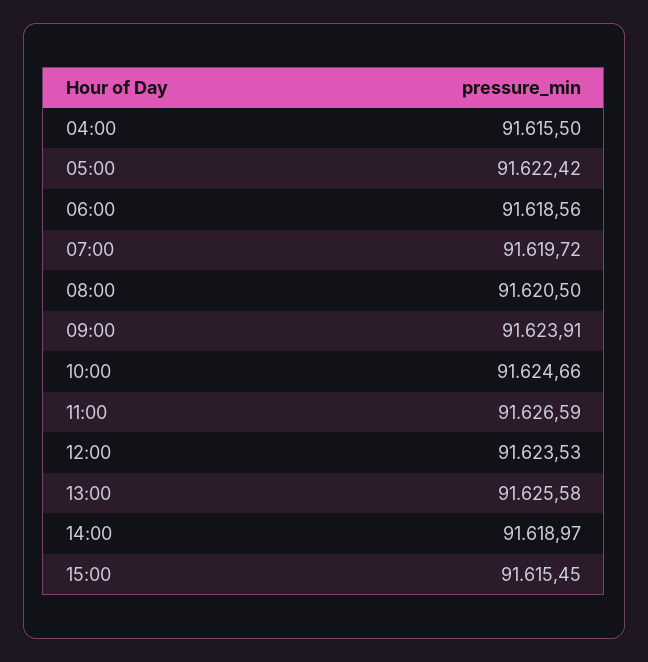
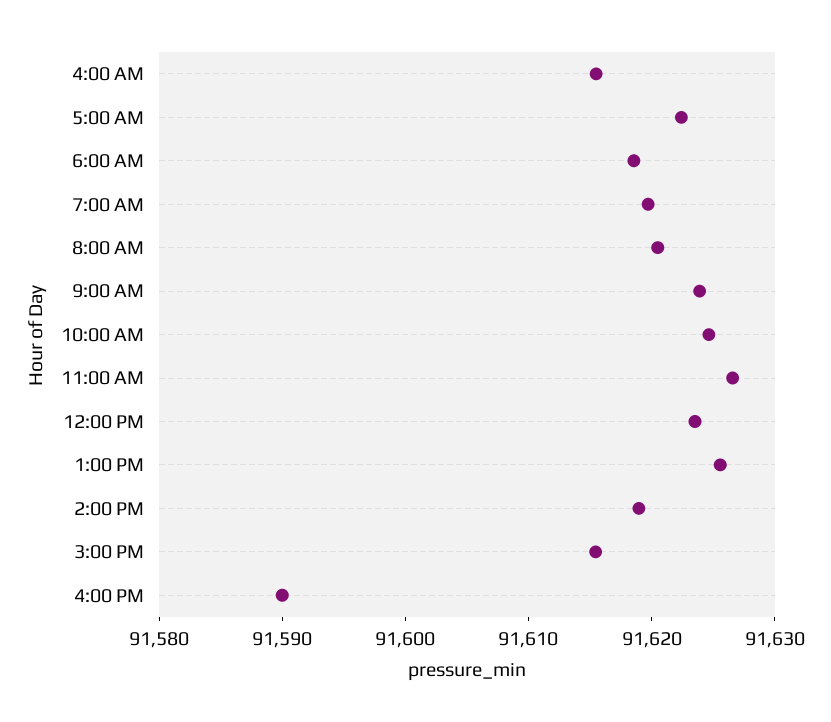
4:00 PM: none -> 91590

